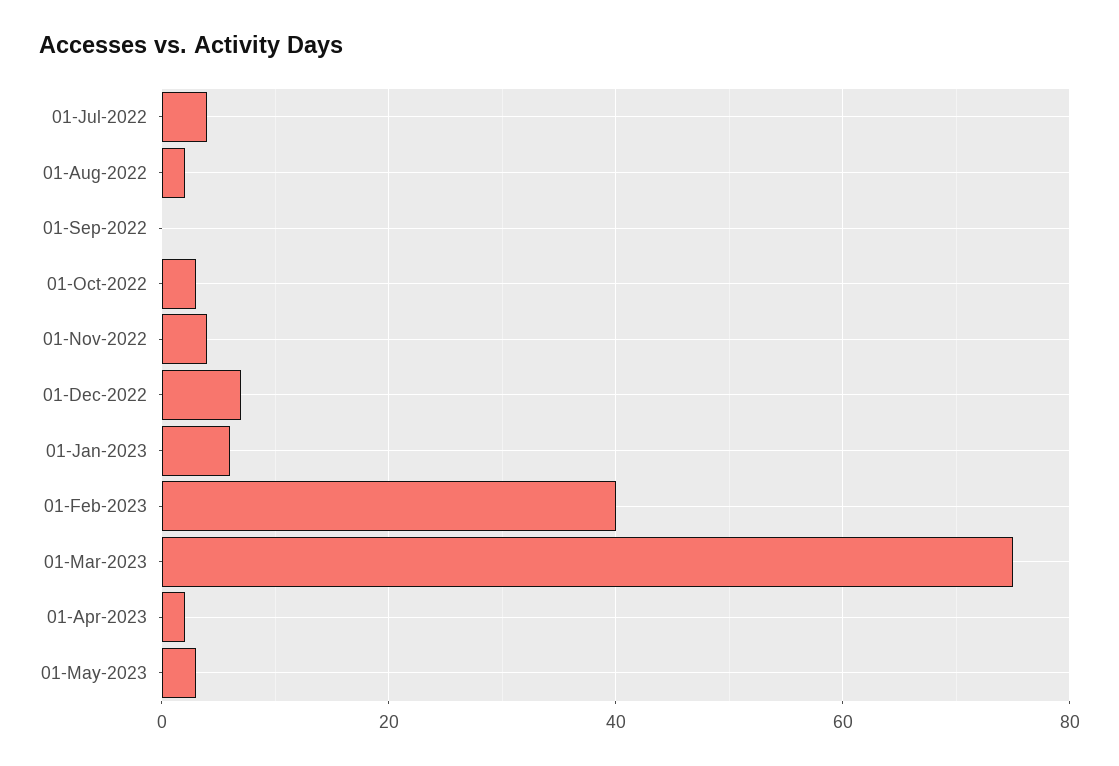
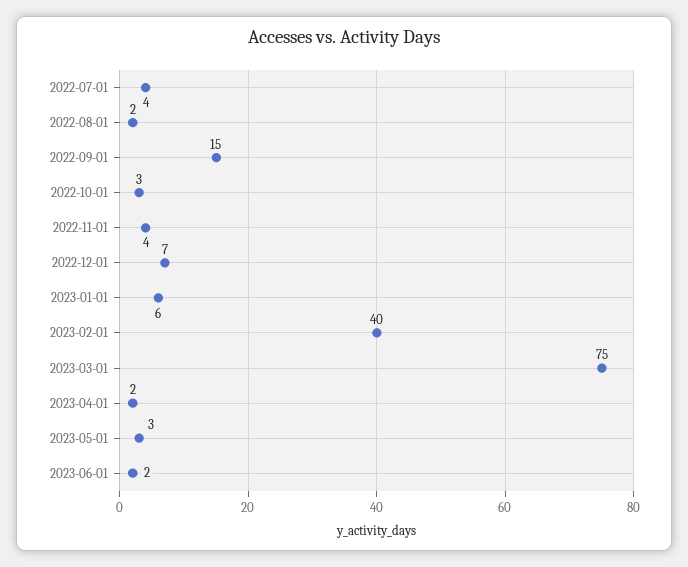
01-Sep-2022: 0 -> 15
2023-06-01: none -> 2

